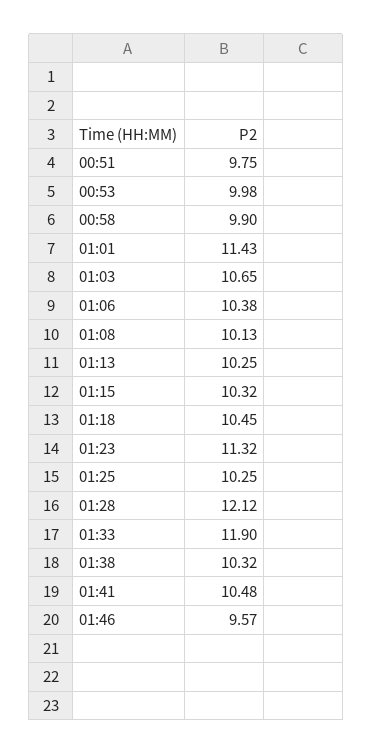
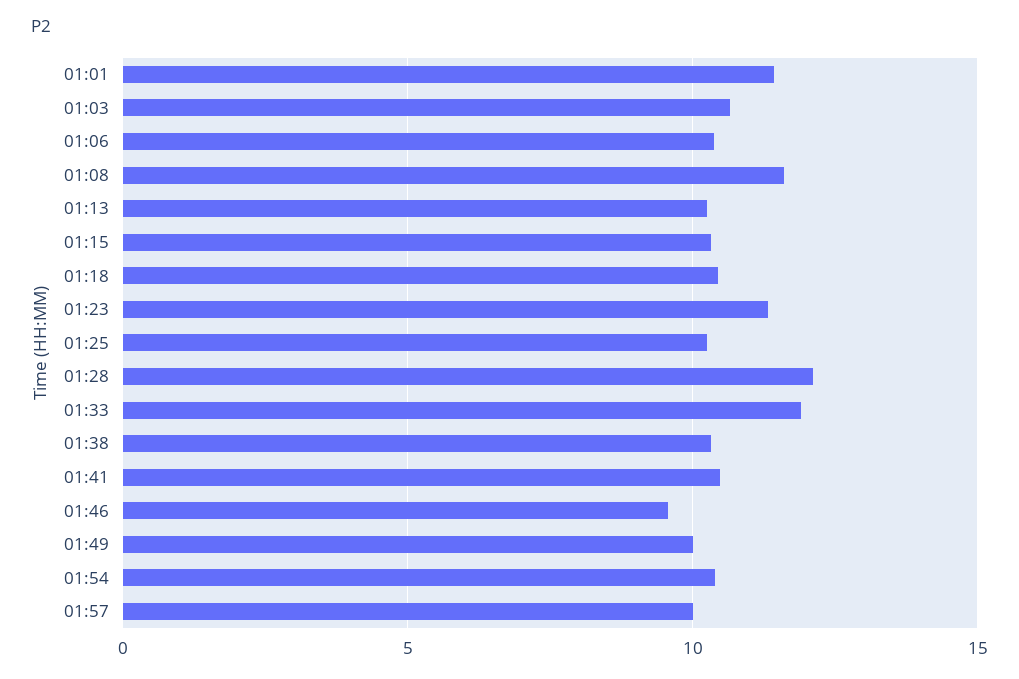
00:51: 9.75 -> none
00:53: 9.98 -> none
00:58: 9.9 -> none
01:08: 10.13 -> 11.5
01:49: none -> 10
01:54: none -> 10.5
01:57: none -> 10

